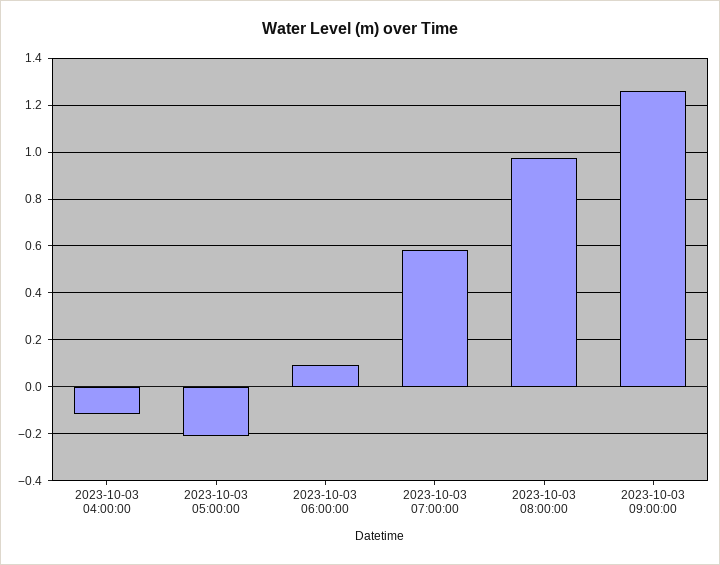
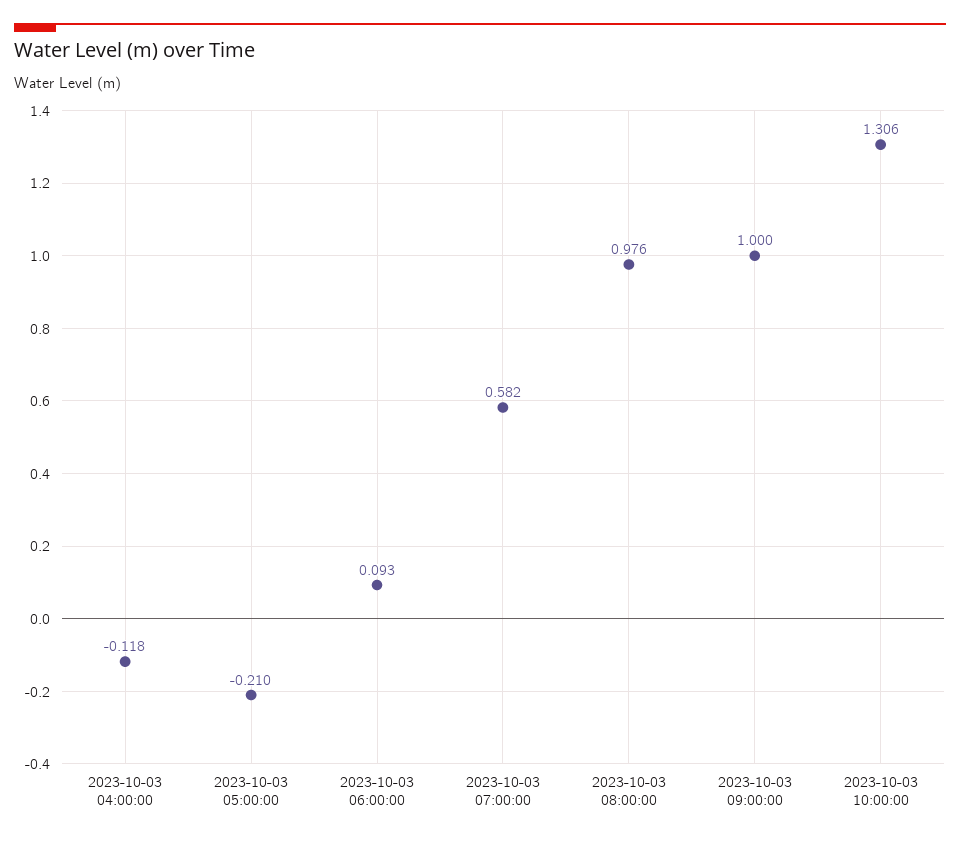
2023-10-03 09:00:00: 1.25 -> 1
2023-10-03 10:00:00: none -> 1.306

